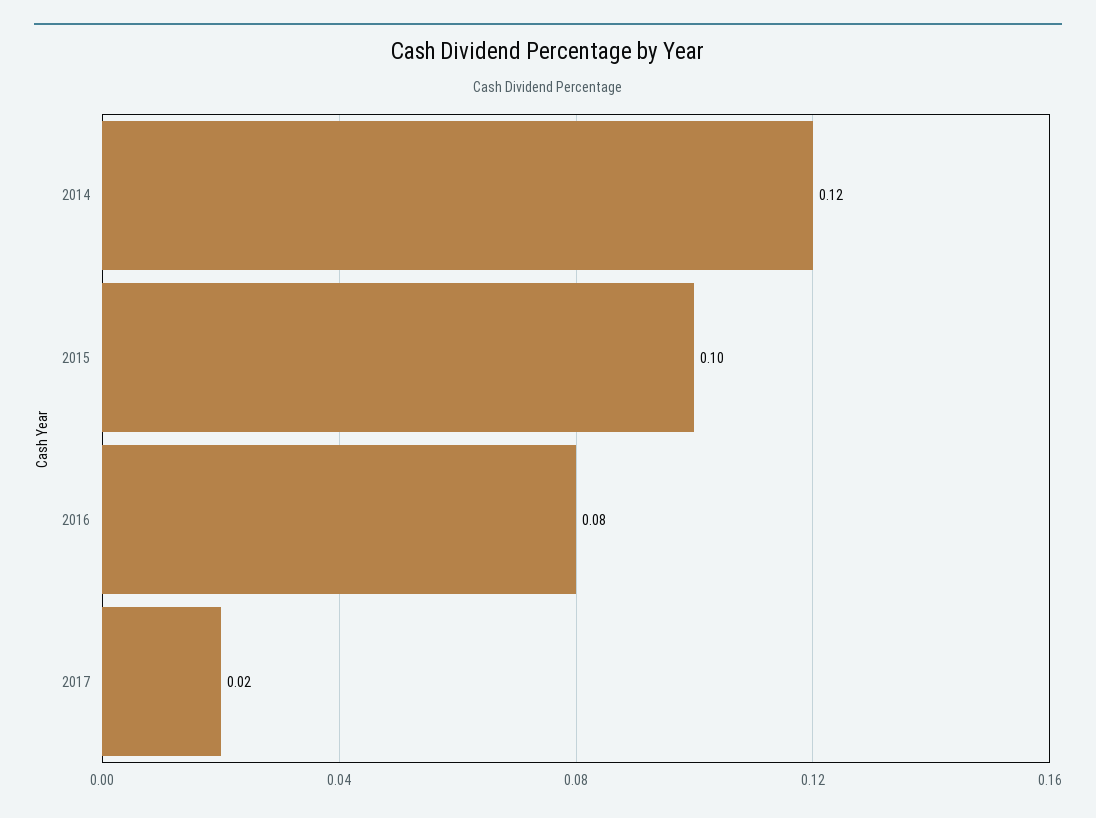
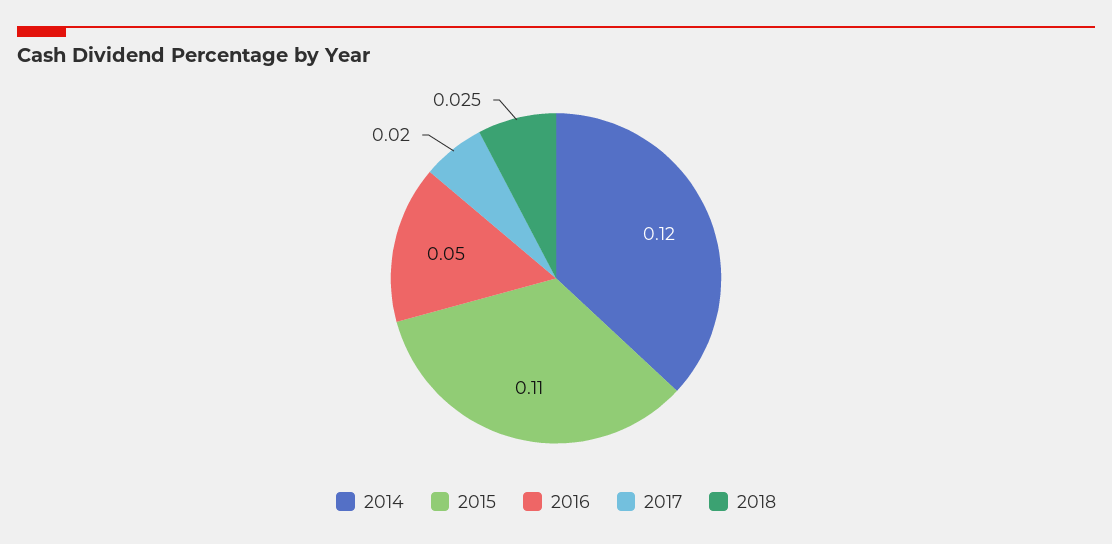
2015: 0.1 -> 0.11
2016: 0.08 -> 0.05
2018: none -> 0.025

